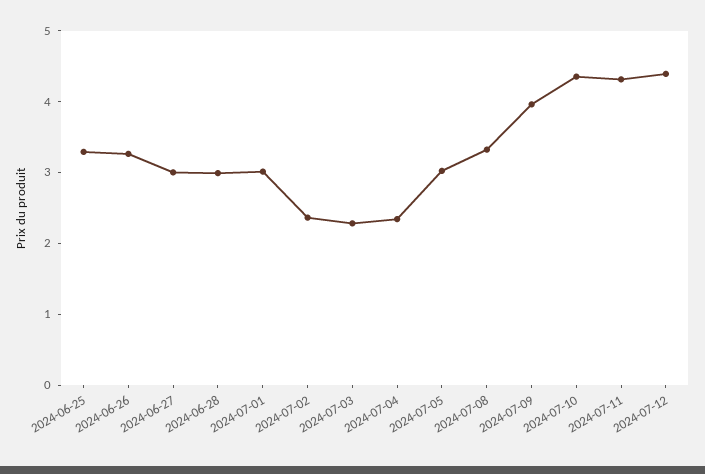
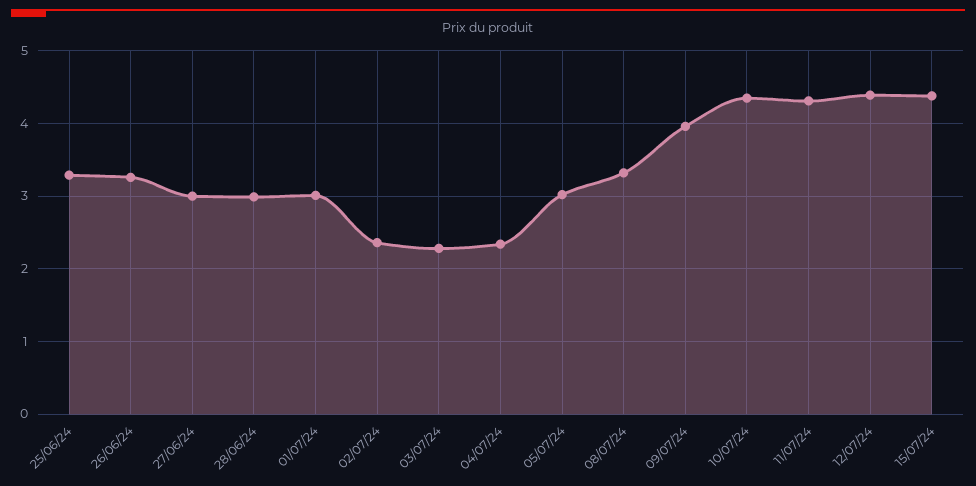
15/07/24: none -> 4.4

